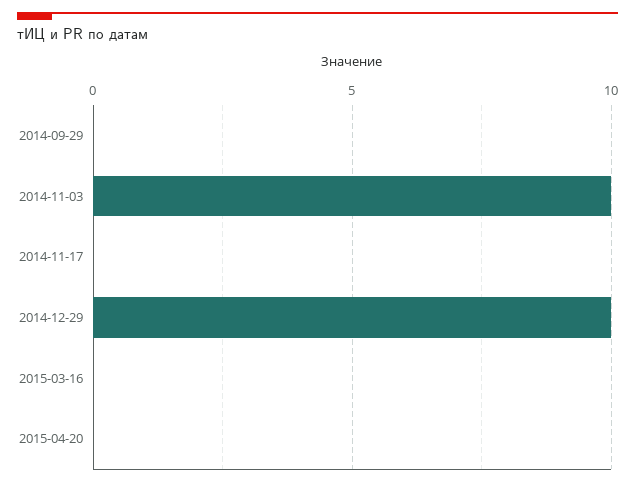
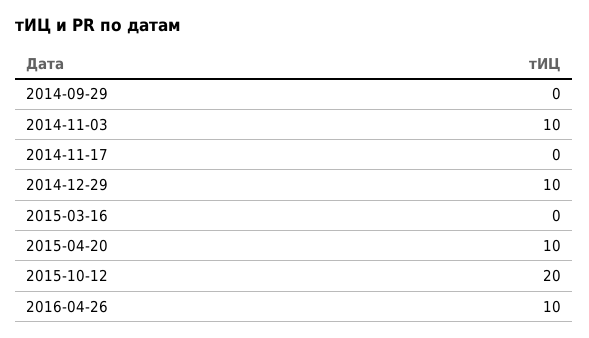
2015-04-20: 0 -> 10
2015-10-12: none -> 20
2016-04-26: none -> 10

